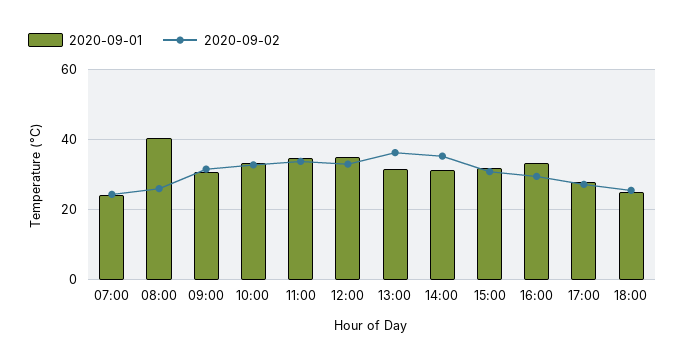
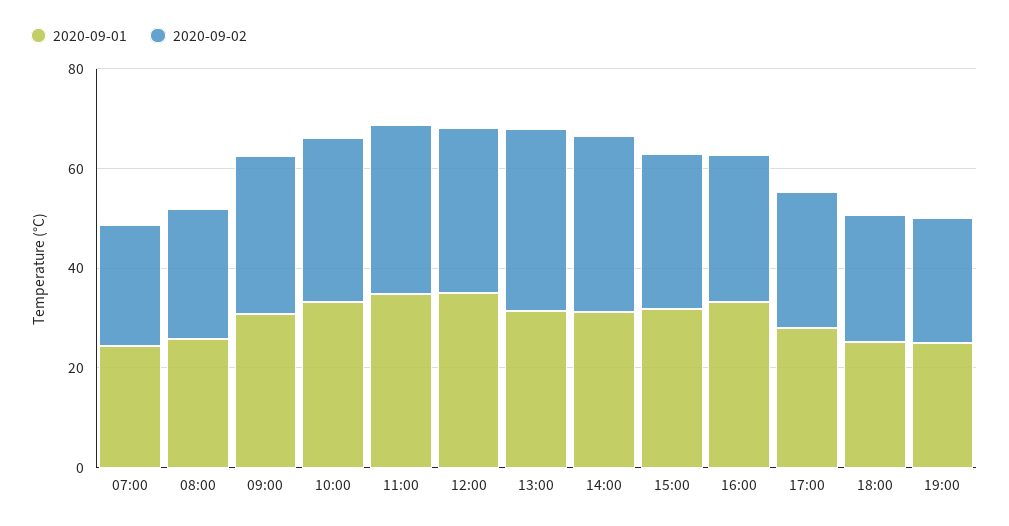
2020-09-01, 08:00: 40 -> 25
2020-09-01, 19:00: none -> 25
2020-09-02, 19:00: none -> 25

